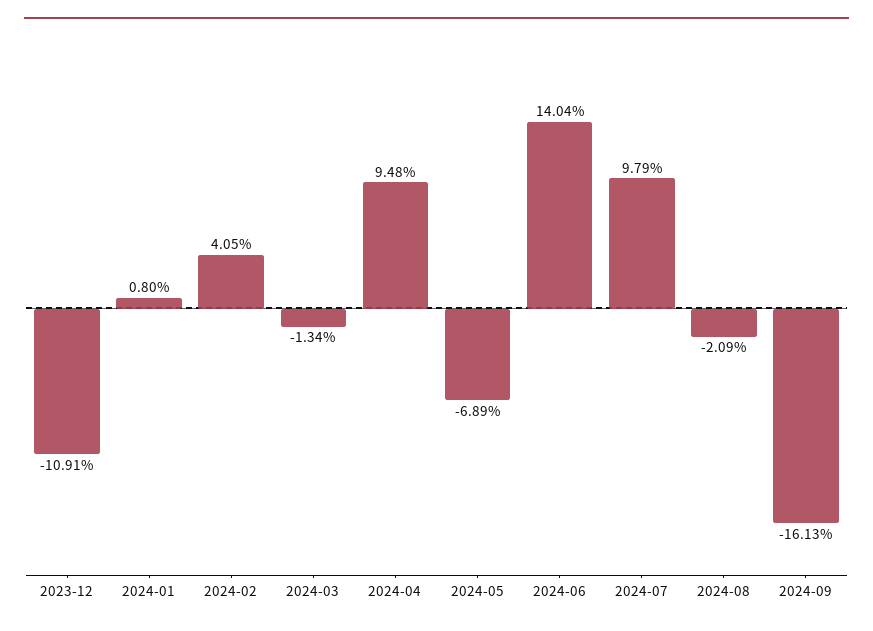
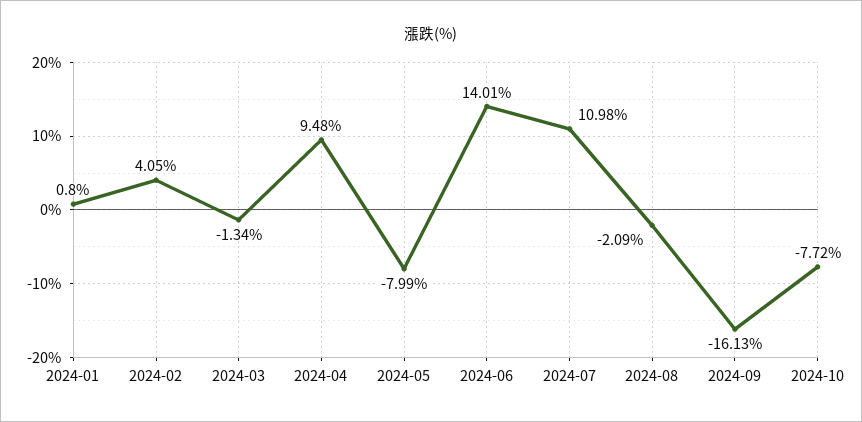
2023-12: -10.91 -> none
2024-05: -6.89 -> -7.99
2024-06: 14.04 -> 14.01
2024-07: 9.79 -> 10.98
2024-10: none -> -7.72

